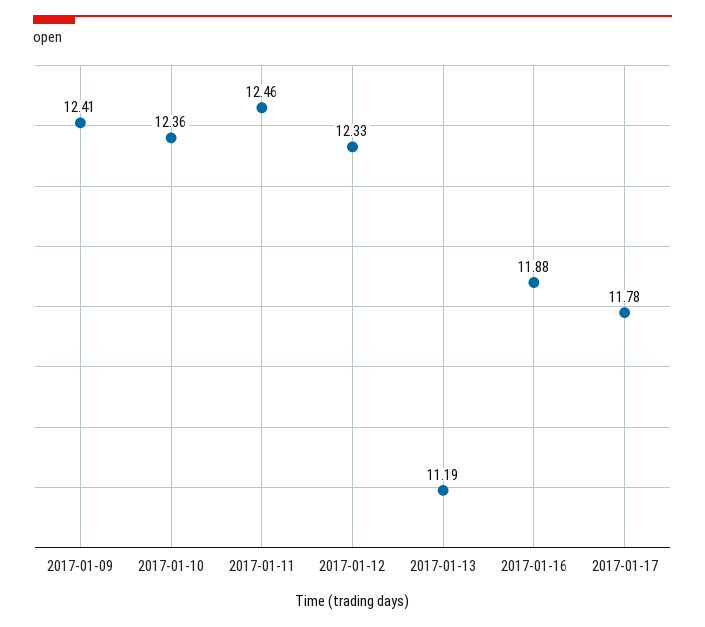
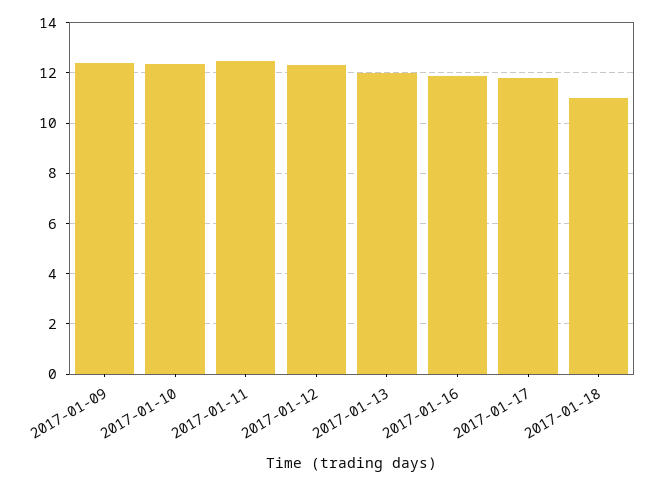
2017-01-13: 11.19 -> 12
2017-01-18: none -> 11

